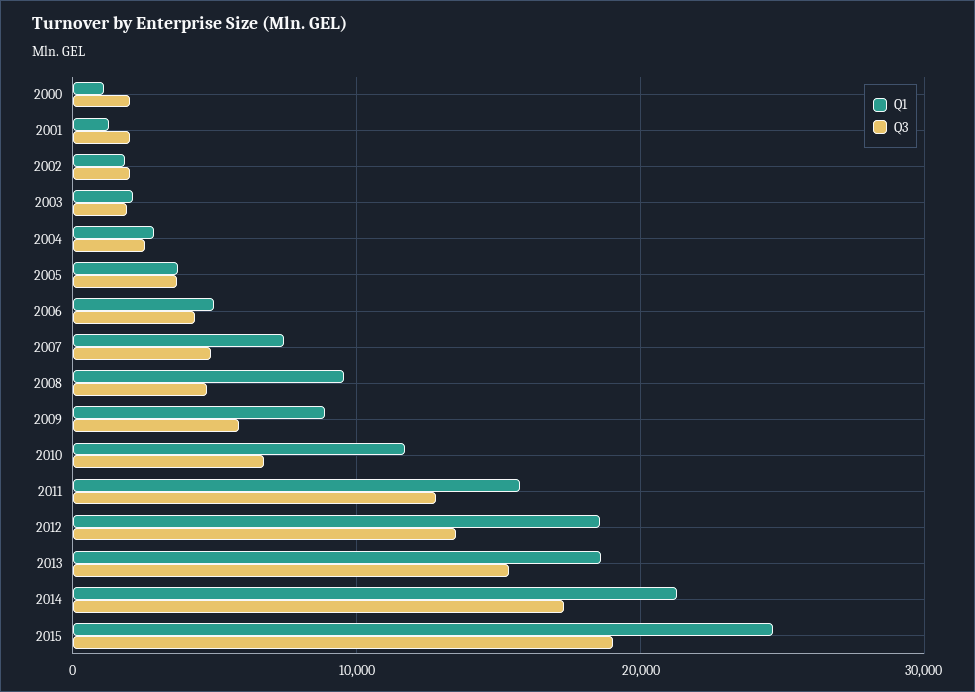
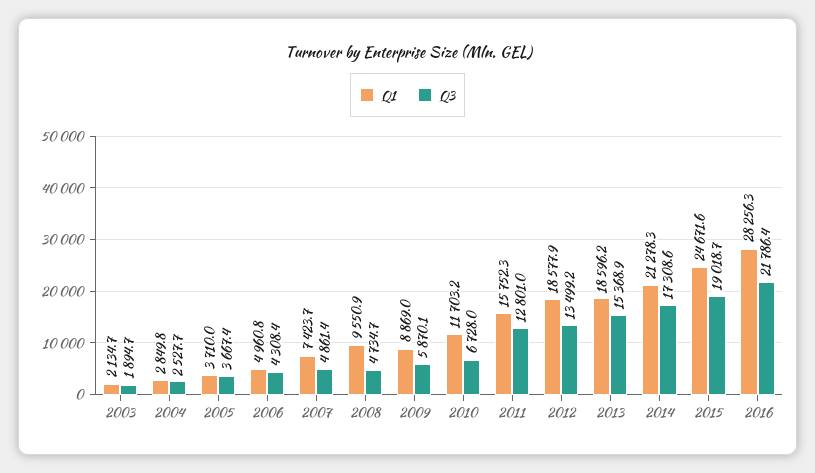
Q1, 2000: 1000 -> none
Q3, 2000: 2000 -> none
Q1, 2001: 1000 -> none
Q3, 2001: 2000 -> none
Q1, 2002: 2000 -> none
Q3, 2002: 2000 -> none
Q1, 2016: none -> 28256.3
Q3, 2016: none -> 21786.4

